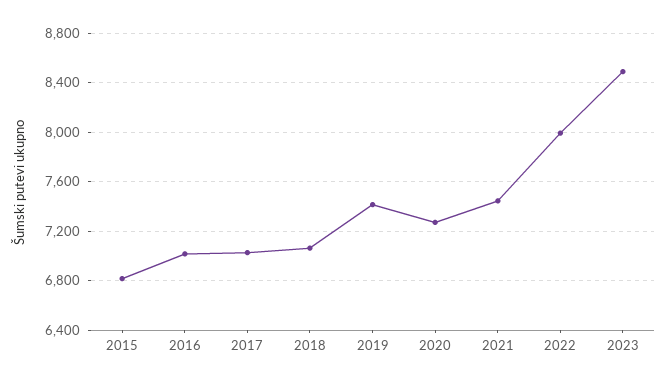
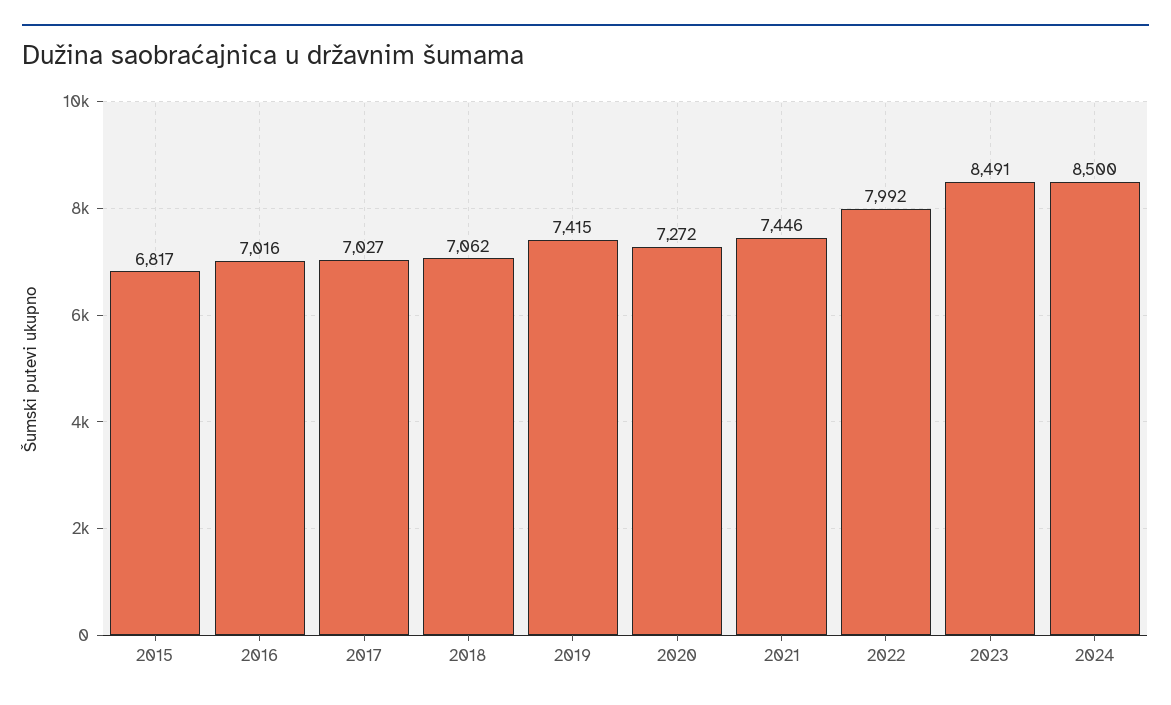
2024: none -> 8500

